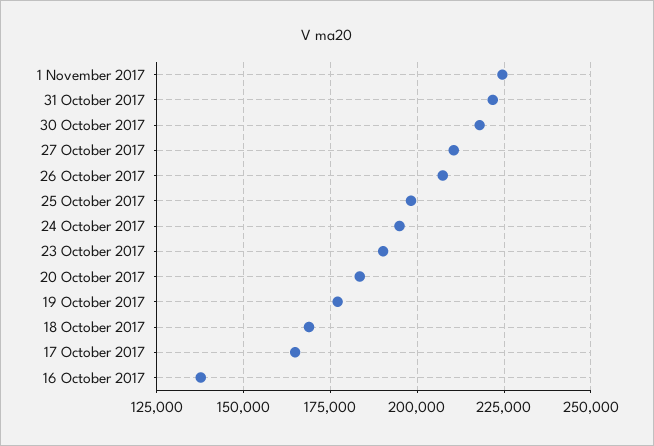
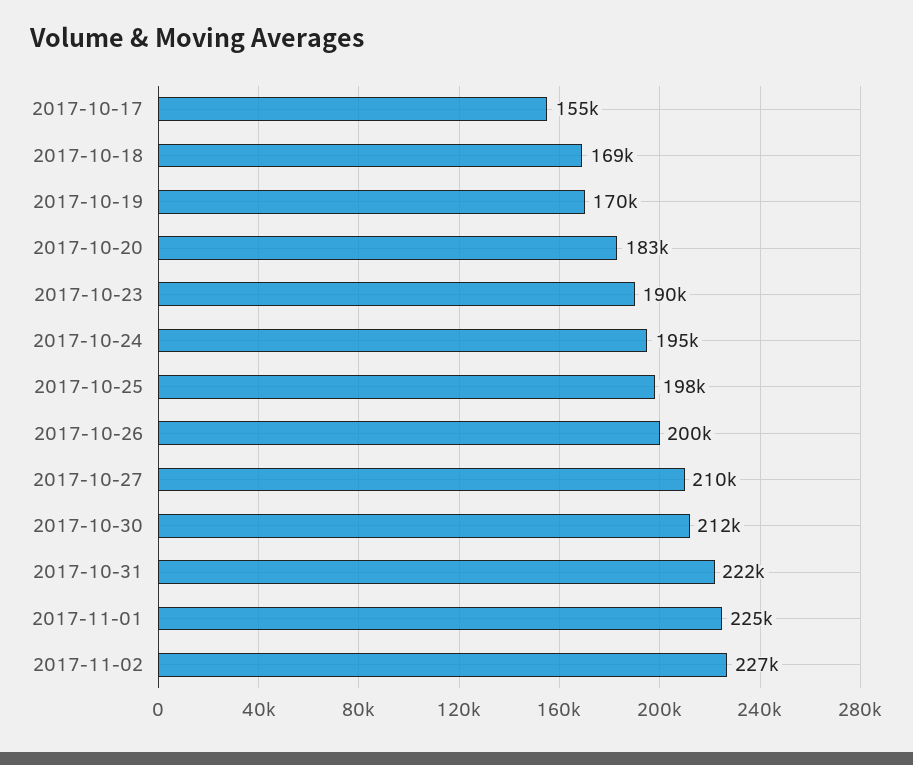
30 October 2017: 217500 -> 212000
26 October 2017: 207500 -> 200000
19 October 2017: 177500 -> 170000
17 October 2017: 165000 -> 155000
16 October 2017: 137500 -> none
2017-11-02: none -> 227000

